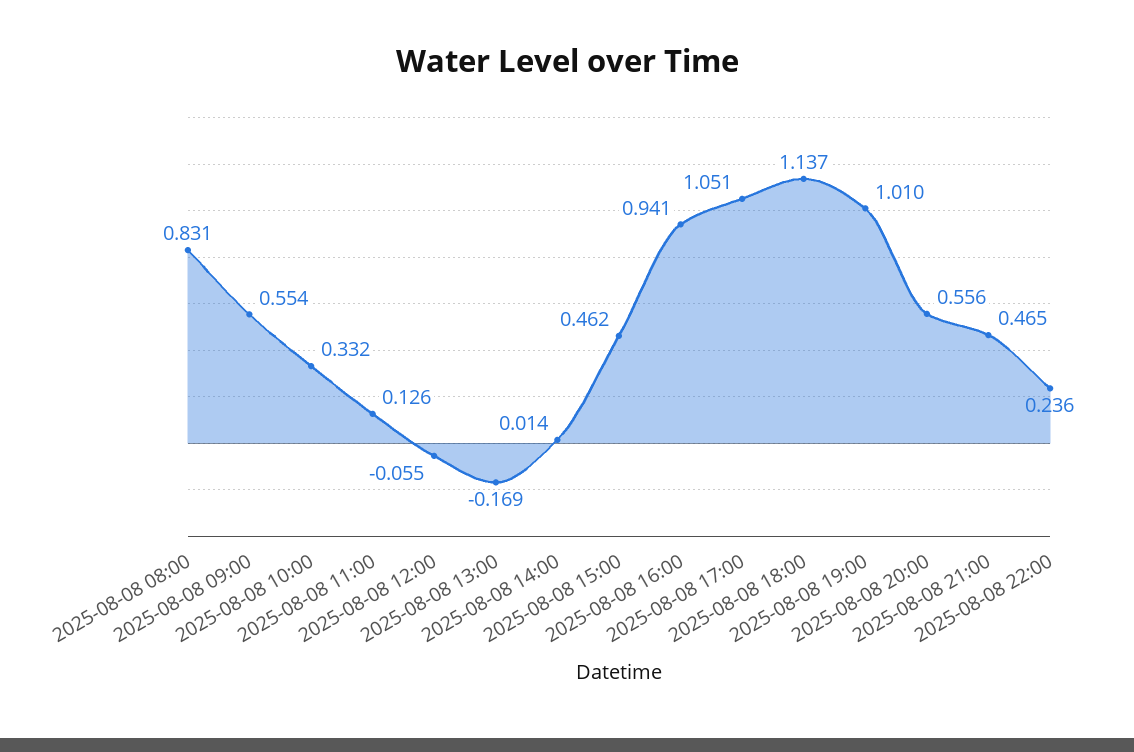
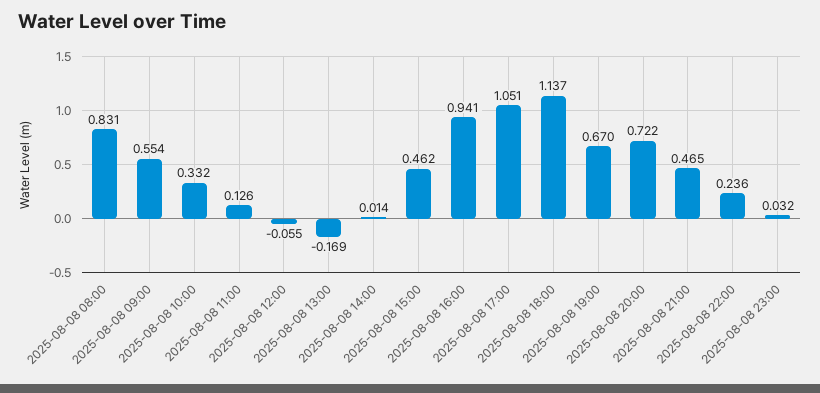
2025-08-08 19:00: 1.01 -> 0.67
2025-08-08 20:00: 0.556 -> 0.722
2025-08-08 23:00: none -> 0.032

